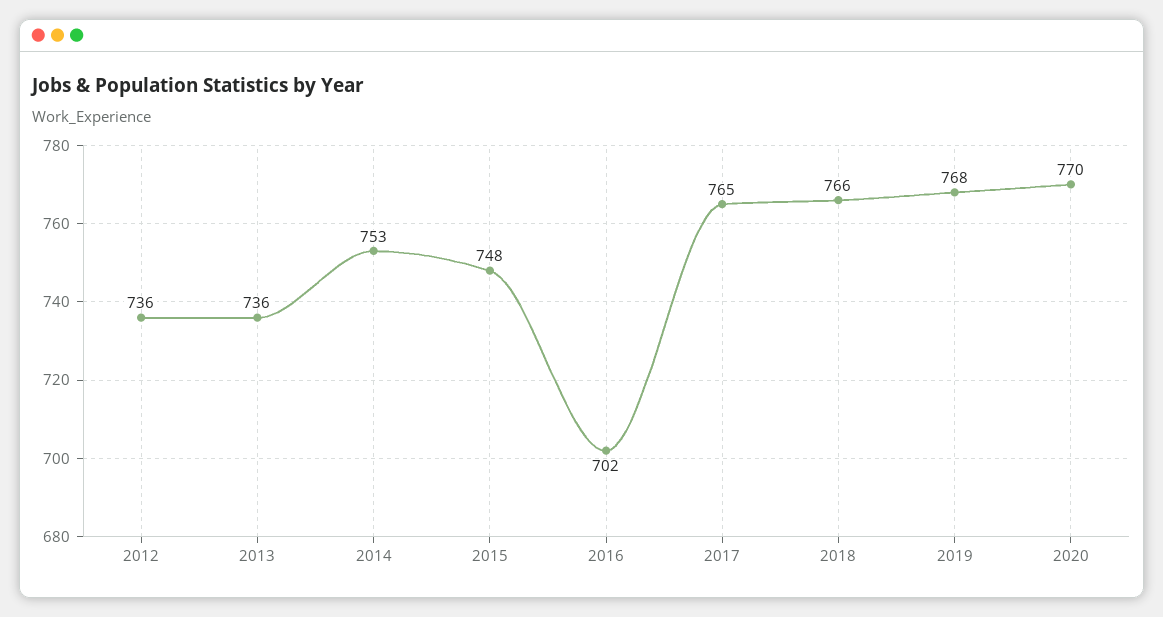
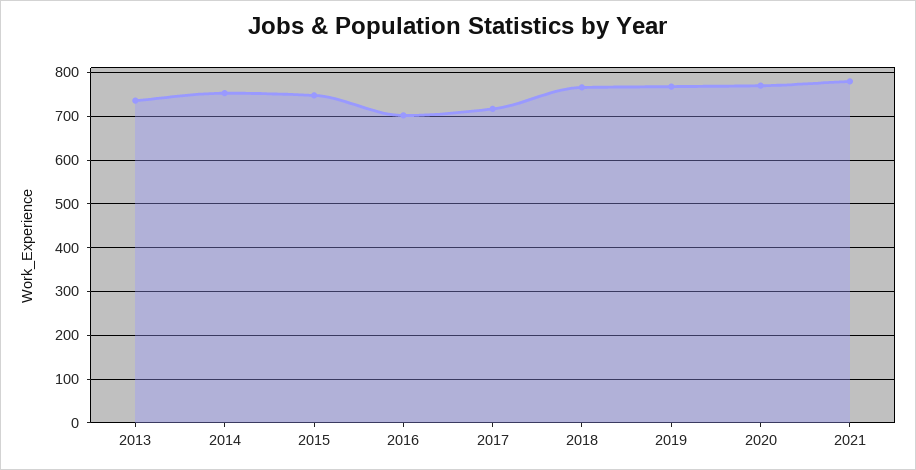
2012: 736 -> none
2017: 765 -> 720
2021: none -> 780

